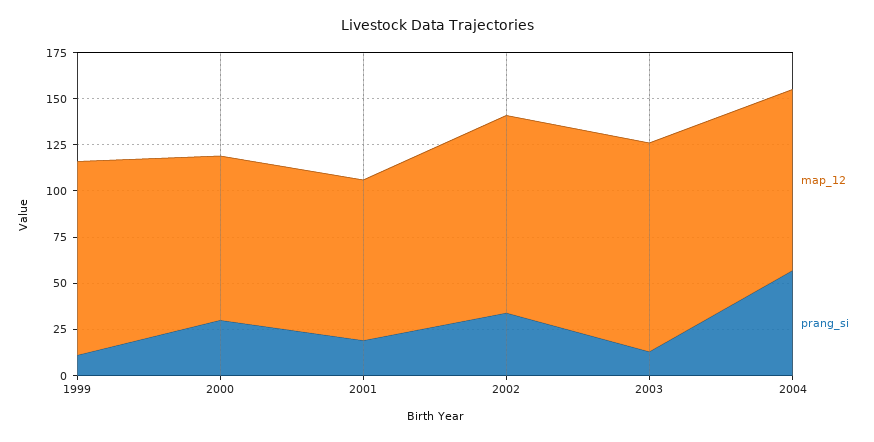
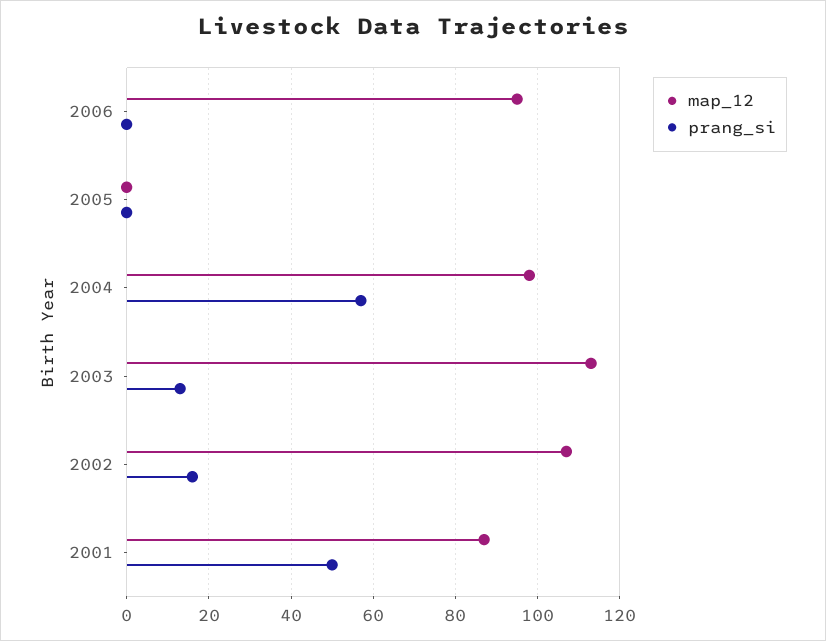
map_12, 1999: 105 -> none
prang_si, 1999: 10 -> none
map_12, 2000: 90 -> none
prang_si, 2000: 30 -> none
prang_si, 2001: 20 -> 50
prang_si, 2002: 35 -> 15
map_12, 2006: none -> 95
prang_si, 2006: none -> 0
map_12, 2005: none -> 0
prang_si, 2005: none -> 0

